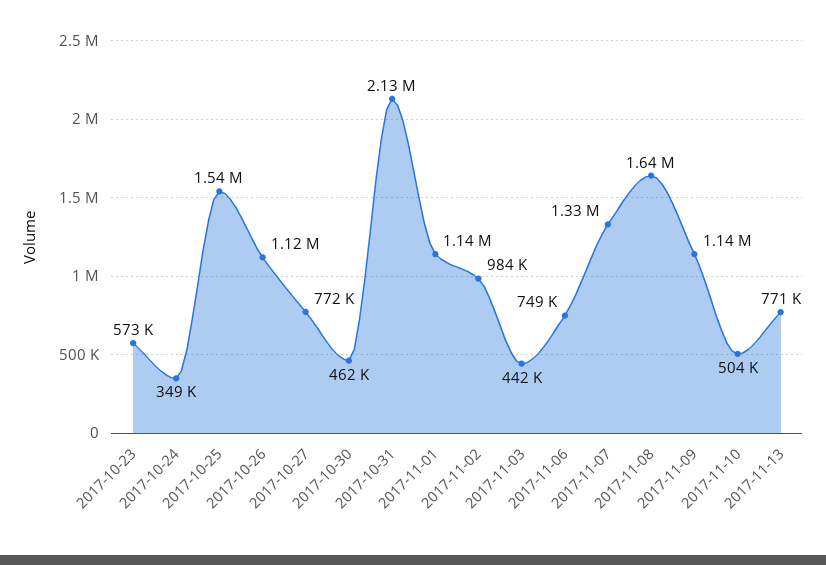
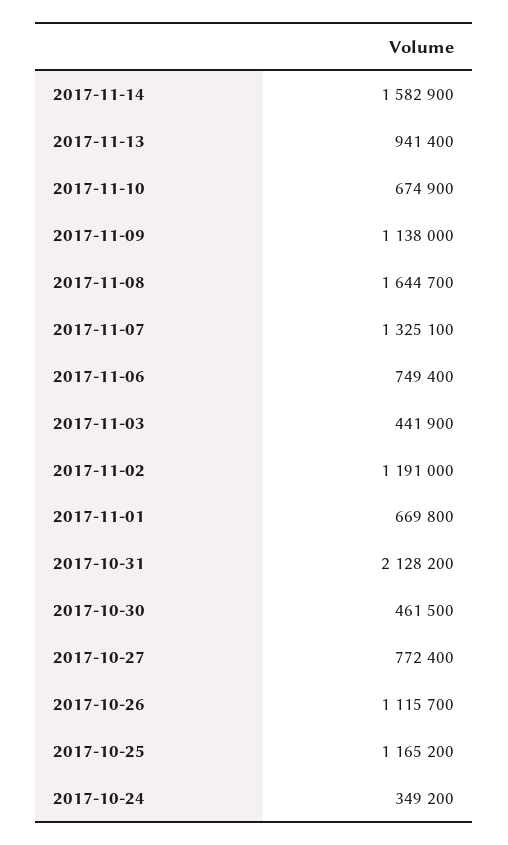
2017-10-23: 573000 -> none
2017-10-25: 1540000 -> 1165200
2017-11-01: 1140000 -> 669800
2017-11-02: 984000 -> 1191000
2017-11-10: 504000 -> 674900
2017-11-13: 771000 -> 941400
2017-11-14: none -> 1582900

